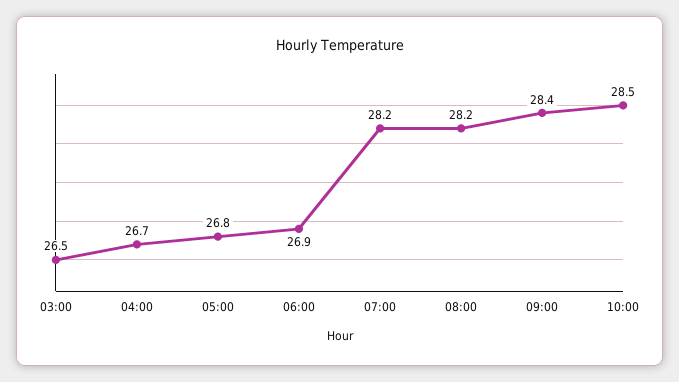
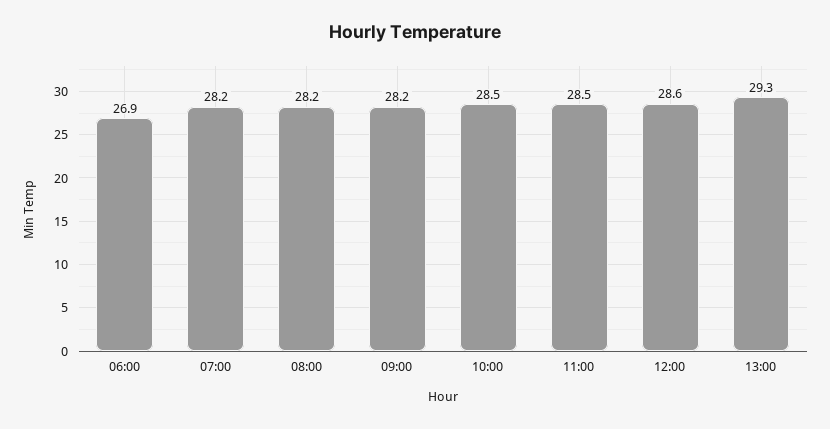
03:00: 26.5 -> none
04:00: 26.7 -> none
05:00: 26.8 -> none
09:00: 28.4 -> 28.2
11:00: none -> 28.5
12:00: none -> 28.6
13:00: none -> 29.3

